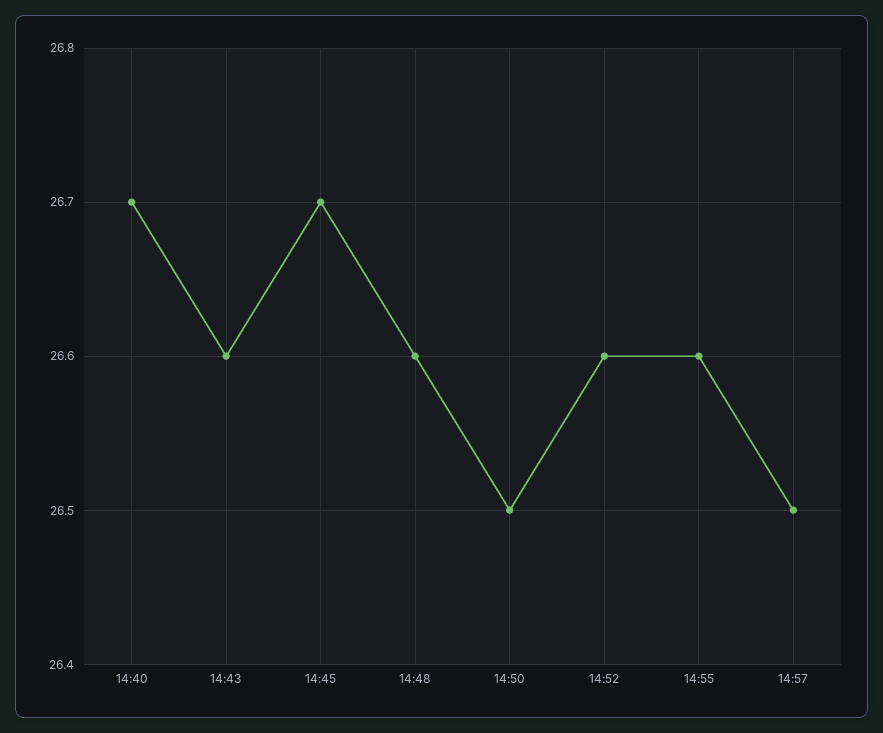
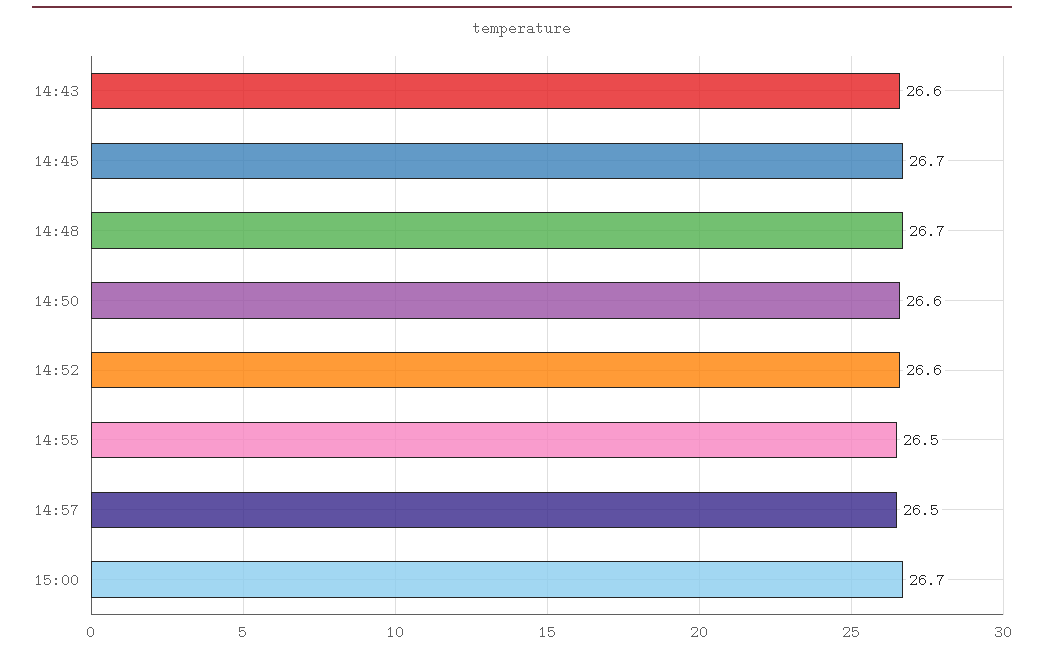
14:40: 26.7 -> none
14:48: 26.6 -> 26.7
14:50: 26.5 -> 26.6
14:55: 26.6 -> 26.5
15:00: none -> 26.7

